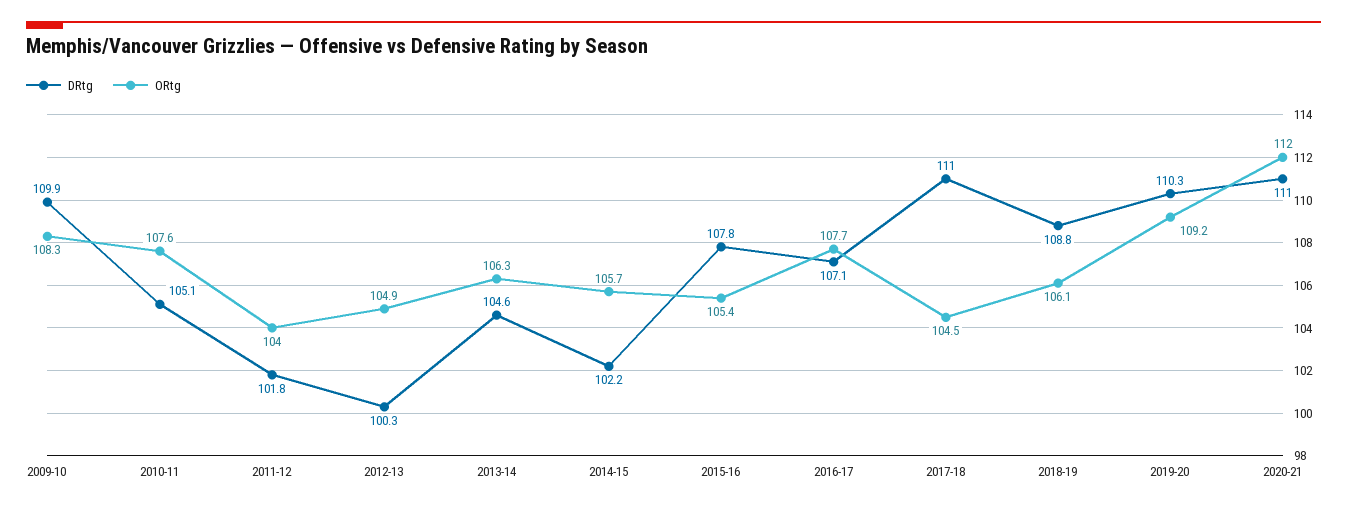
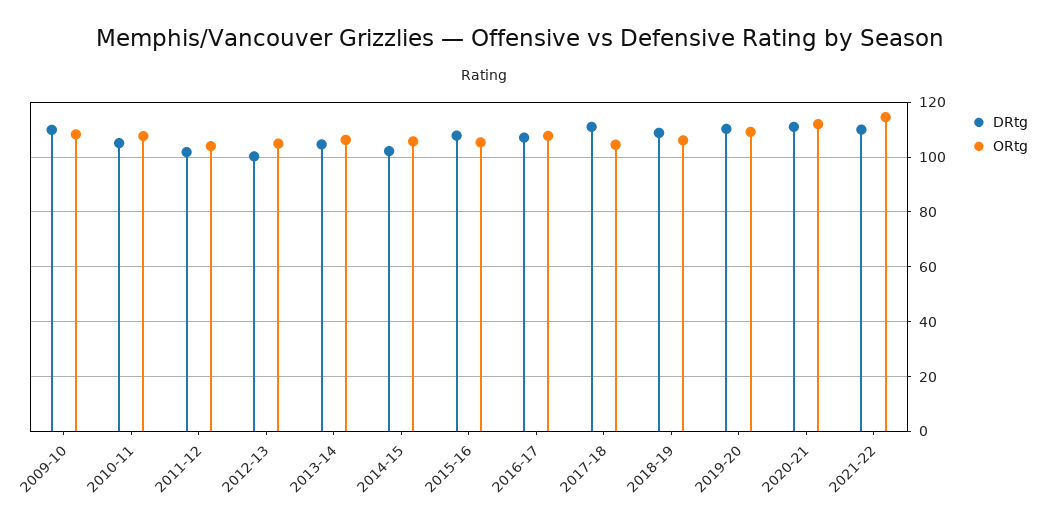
DRtg, 2021-22: none -> 110
ORtg, 2021-22: none -> 115

